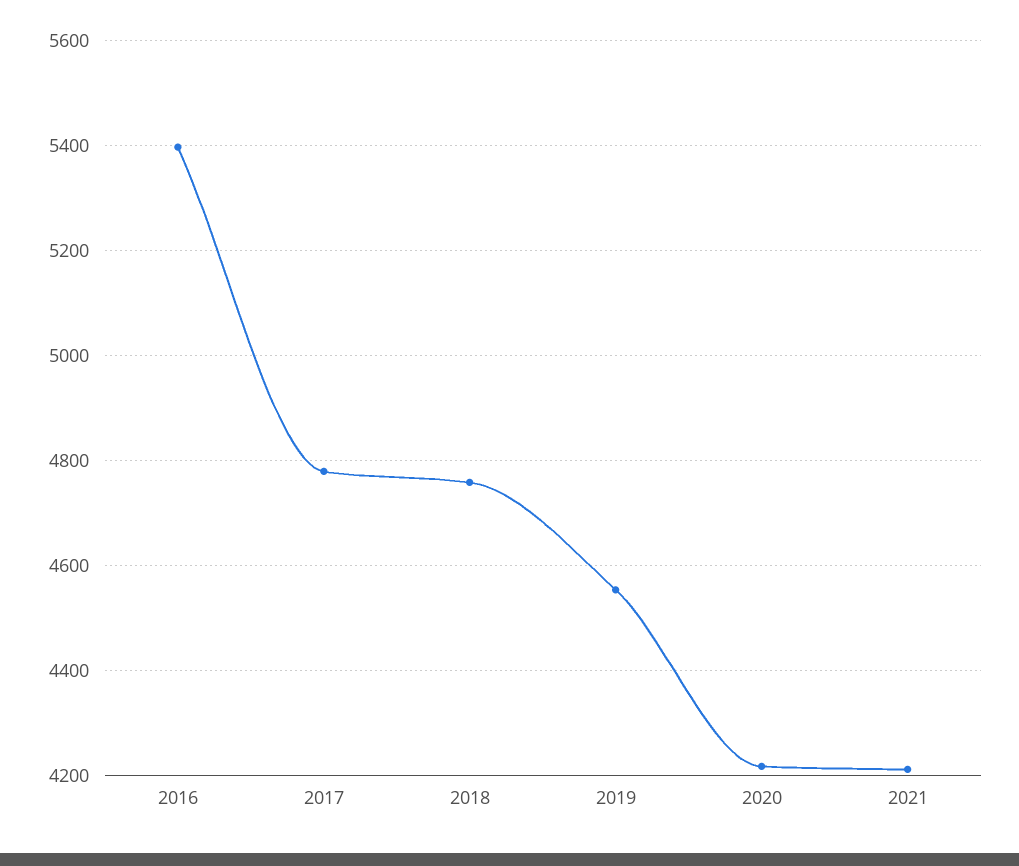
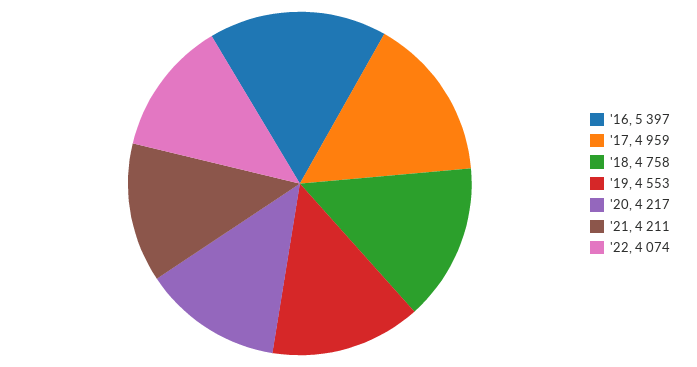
2017: 4780 -> 4959
'22: none -> 4074

